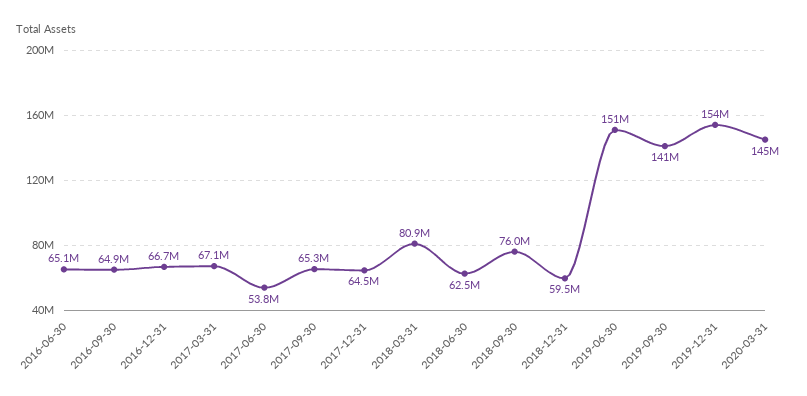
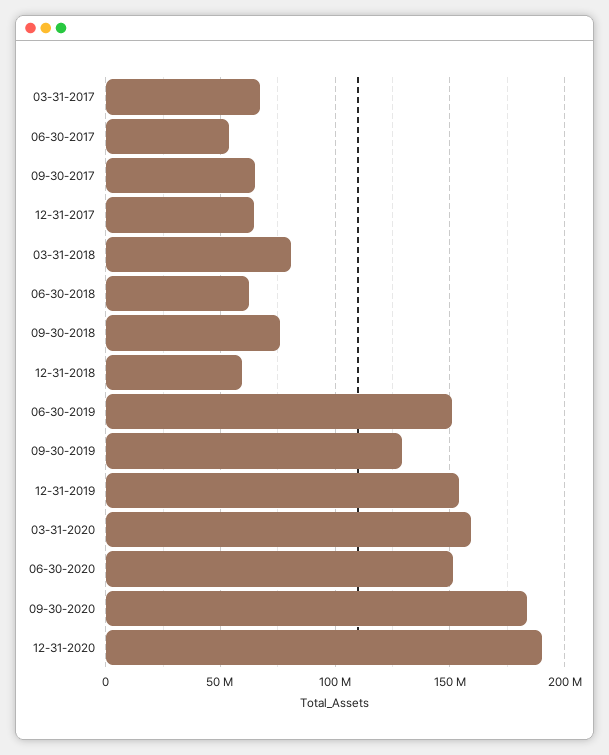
2016-06-30: 65100000 -> none
2016-09-30: 64900000 -> none
2016-12-31: 66700000 -> none
2019-09-30: 141000000 -> 130000000
2020-03-31: 145000000 -> 160000000
06-30-2020: none -> 150000000
09-30-2020: none -> 185000000
12-31-2020: none -> 190000000

